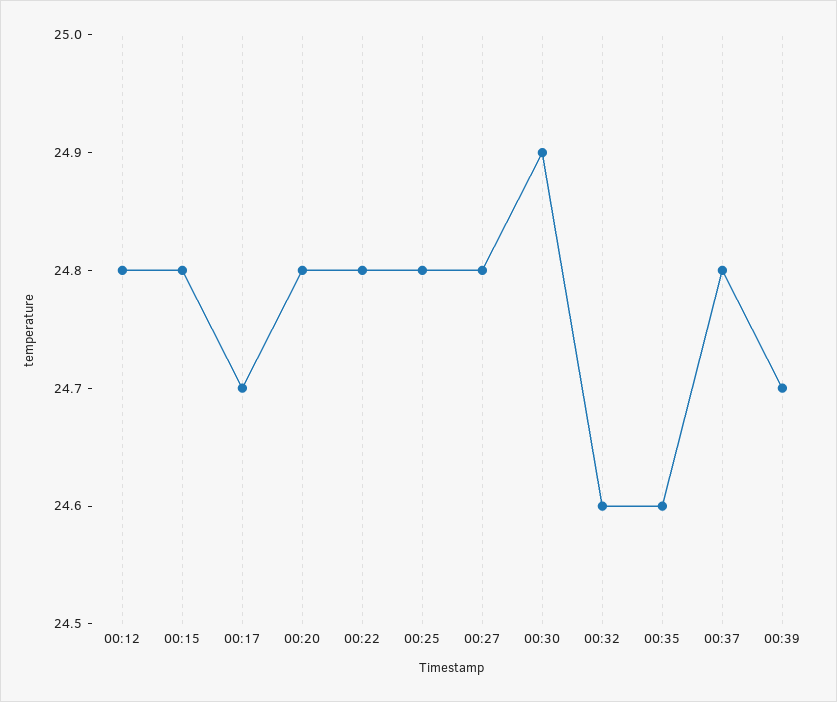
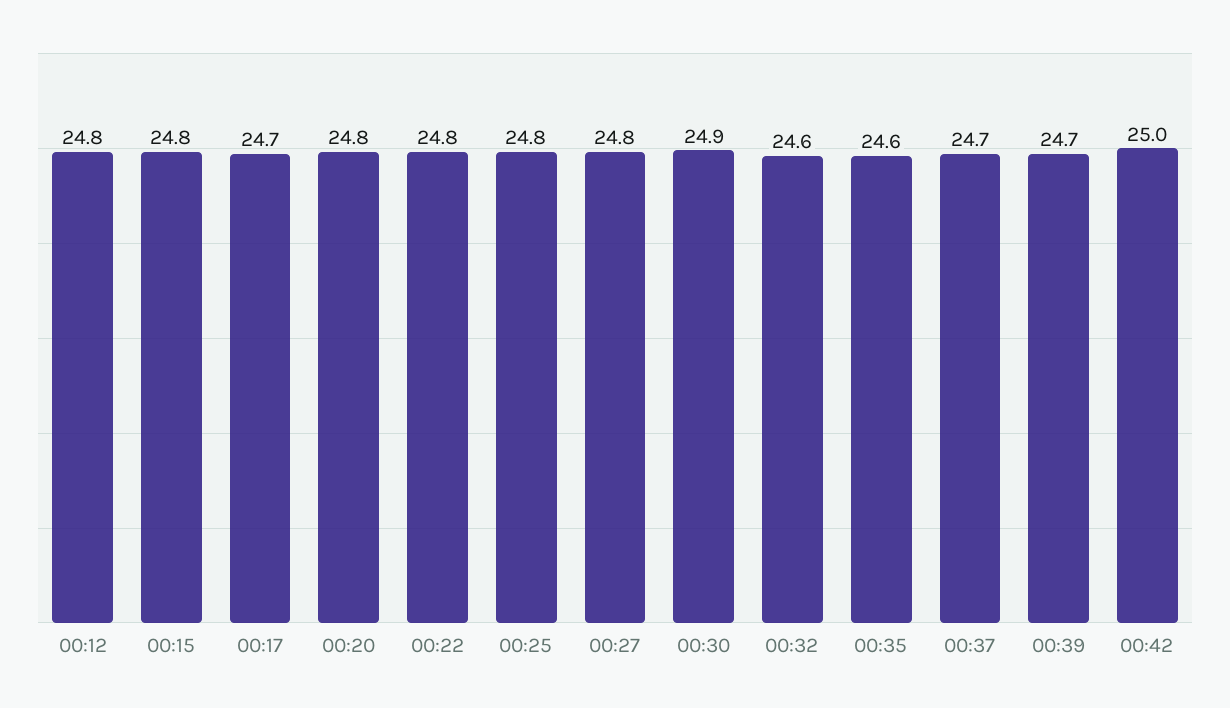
00:37: 24.8 -> 24.7
00:42: none -> 25

